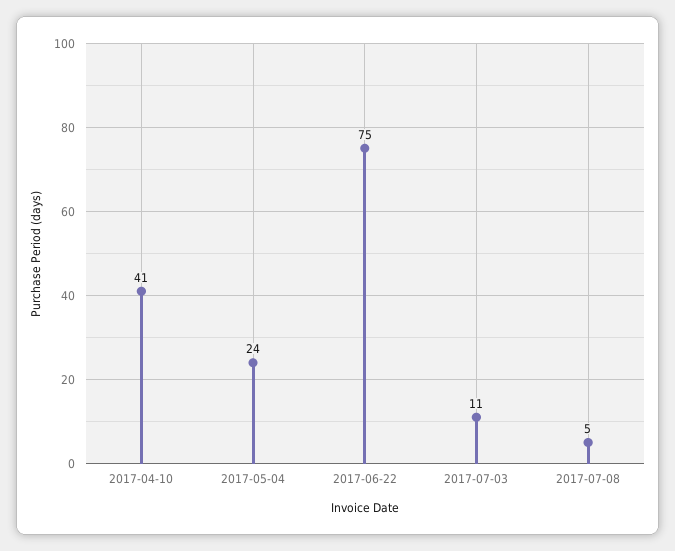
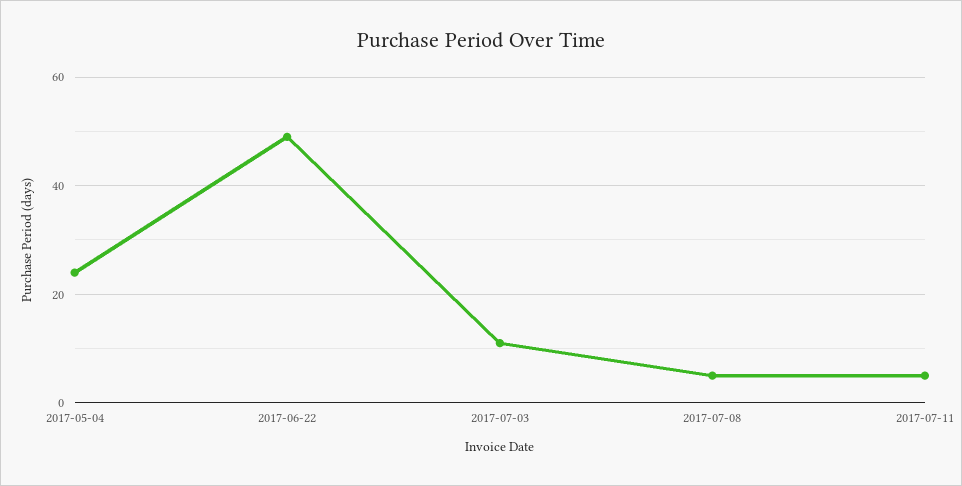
2017-04-10: 41 -> none
2017-06-22: 75 -> 50
2017-07-11: none -> 5

